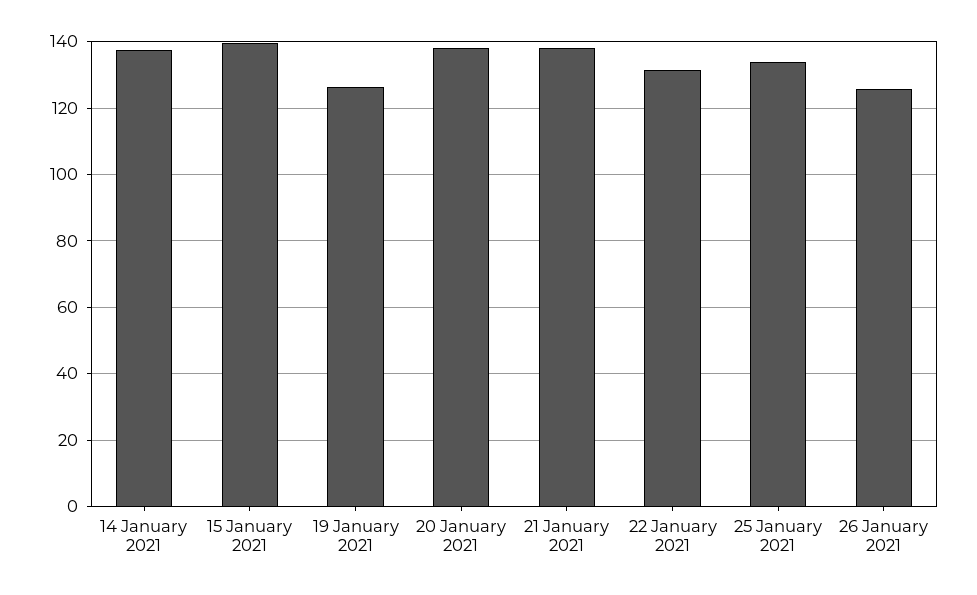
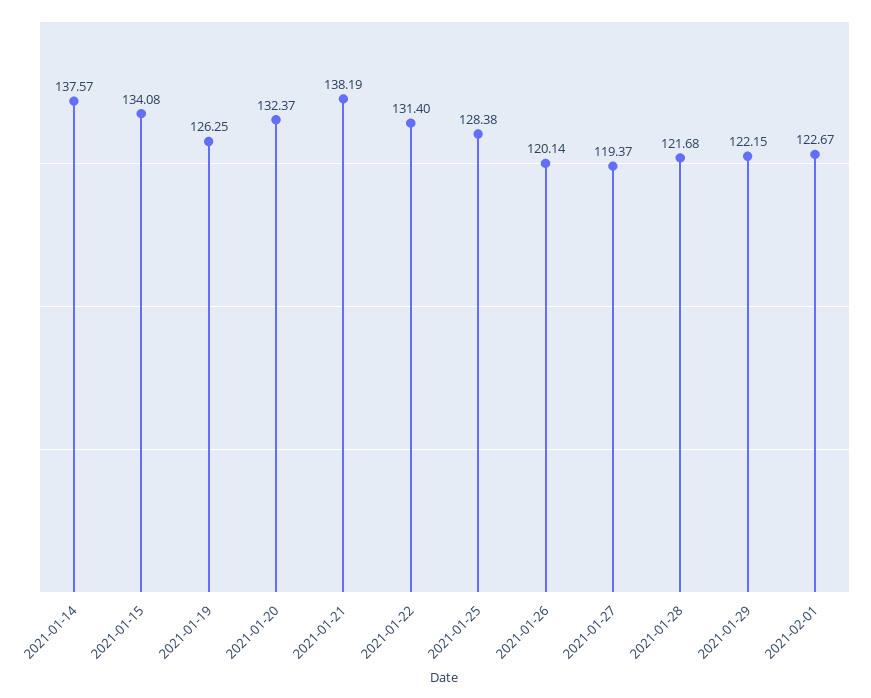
15 January 2021: 140 -> 134.08
20 January 2021: 138 -> 132.37
25 January 2021: 134 -> 128.38
26 January 2021: 126 -> 120.14
2021-01-27: none -> 119.37
2021-01-28: none -> 121.68
2021-01-29: none -> 122.15
2021-02-01: none -> 122.67

